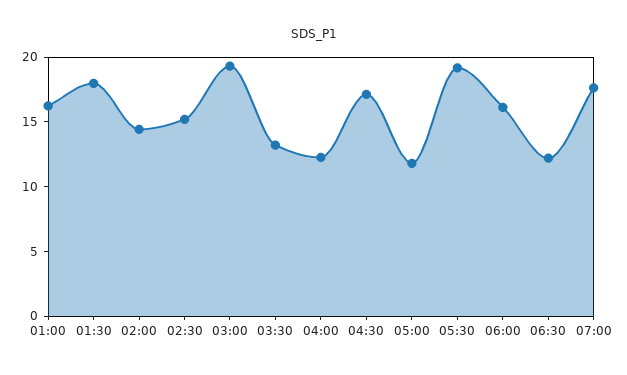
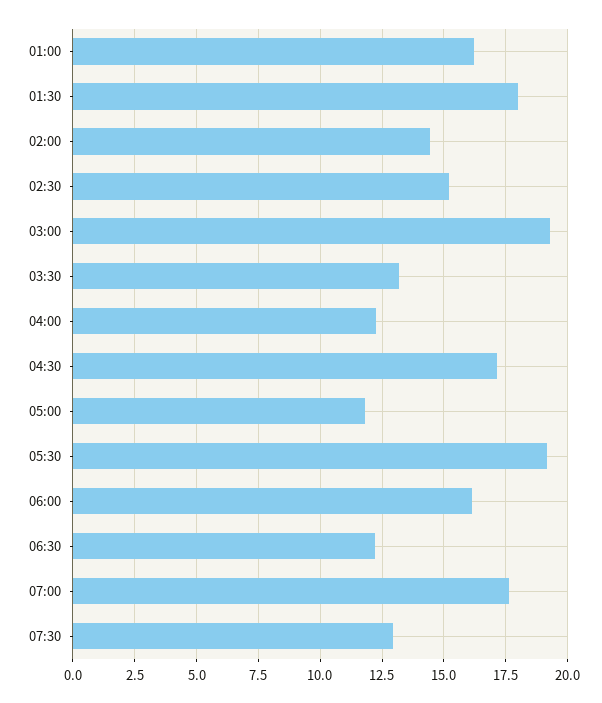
07:30: none -> 13

